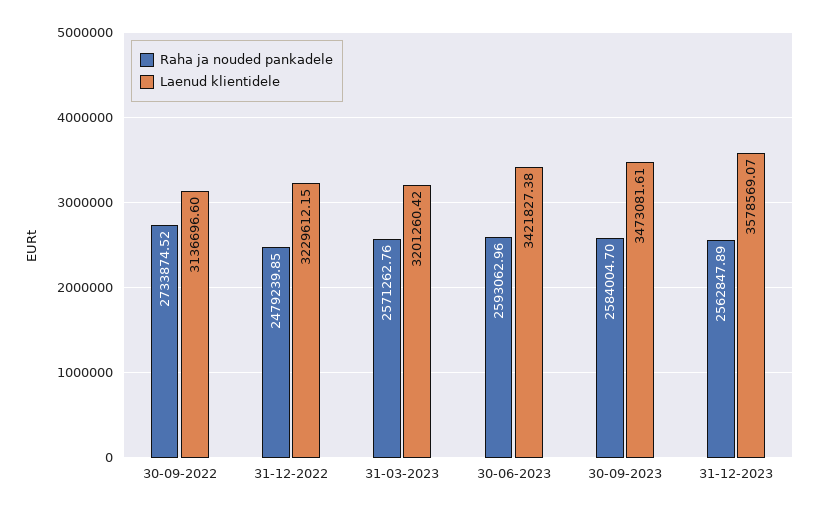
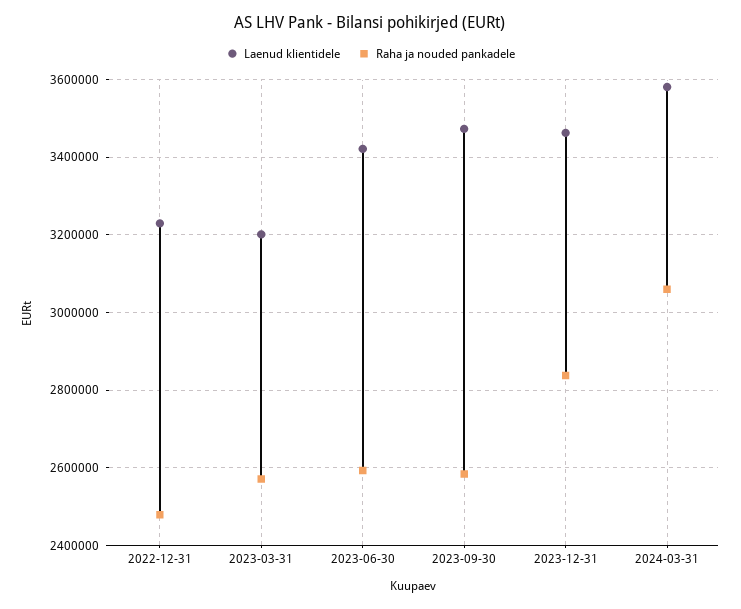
Raha ja nouded pankadele, 30-09-2022: 2733874.52 -> none
Laenud klientidele, 30-09-2022: 3136696.6 -> none
Raha ja nouded pankadele, 31-12-2023: 2562847.89 -> 2840000
Laenud klientidele, 31-12-2023: 3578569.07 -> 3460000
Laenud klientidele, 2024-03-31: none -> 3580000
Raha ja nouded pankadele, 2024-03-31: none -> 3060000

